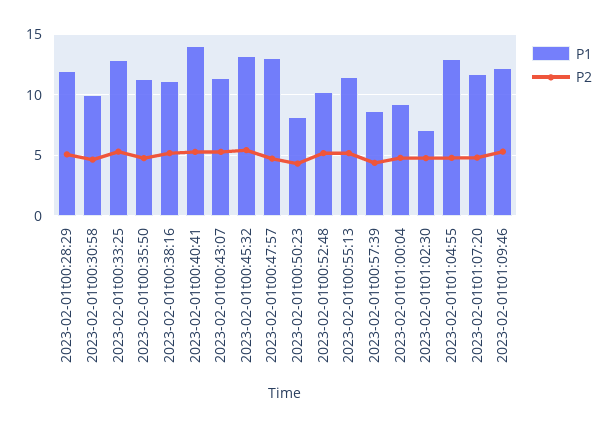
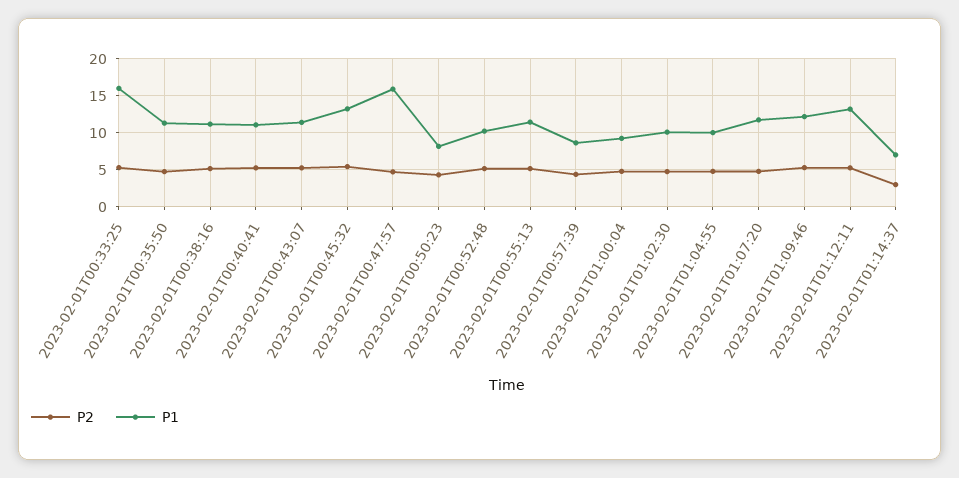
P1, 2023-02-01t00:28:29: 12 -> none
P2, 2023-02-01t00:28:29: 5 -> none
P1, 2023-02-01t00:30:58: 10 -> none
P2, 2023-02-01t00:30:58: 4.5 -> none
P1, 2023-02-01t00:33:25: 13 -> 16
P1, 2023-02-01t00:40:41: 14 -> 11
P1, 2023-02-01t00:47:57: 13 -> 16
P1, 2023-02-01t01:02:30: 7 -> 10
P1, 2023-02-01t01:04:55: 13 -> 10
P2, 2023-02-01T01:12:11: none -> 5
P1, 2023-02-01T01:12:11: none -> 13
P2, 2023-02-01T01:14:37: none -> 3
P1, 2023-02-01T01:14:37: none -> 7

